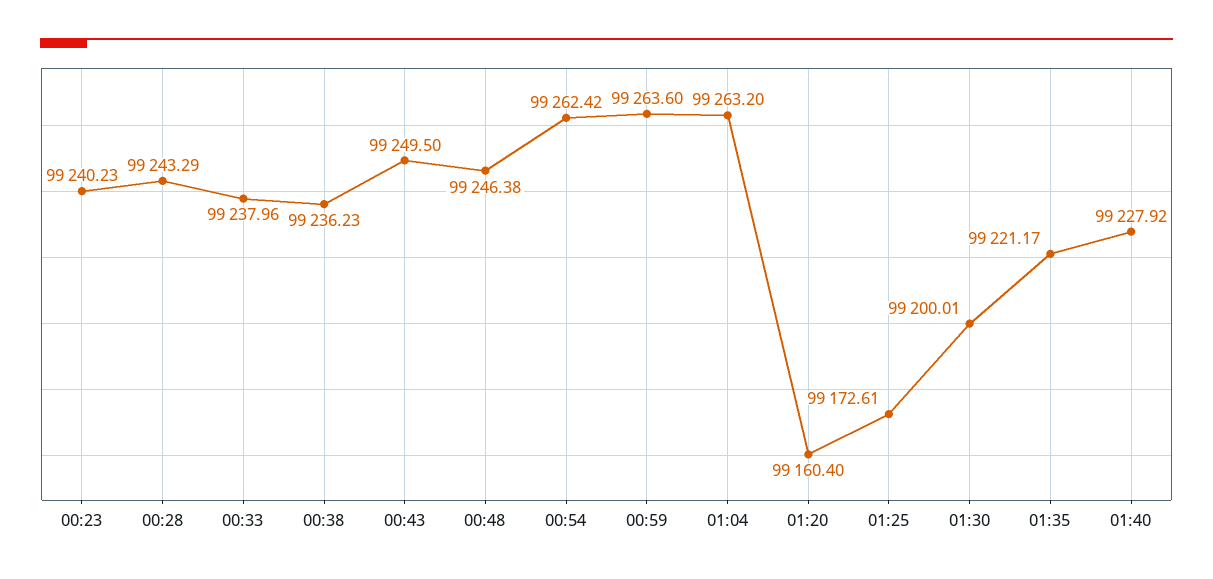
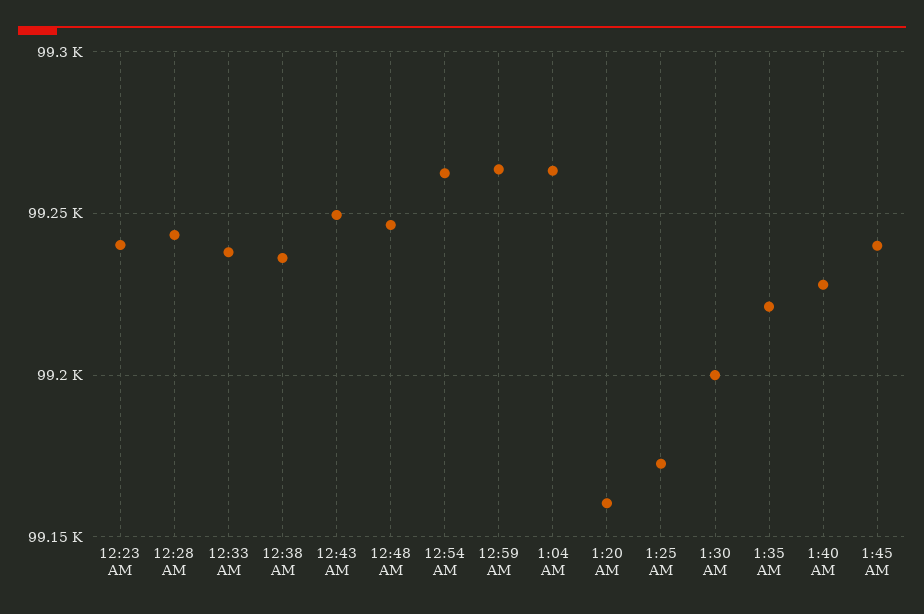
1:45 AM: none -> 99240

